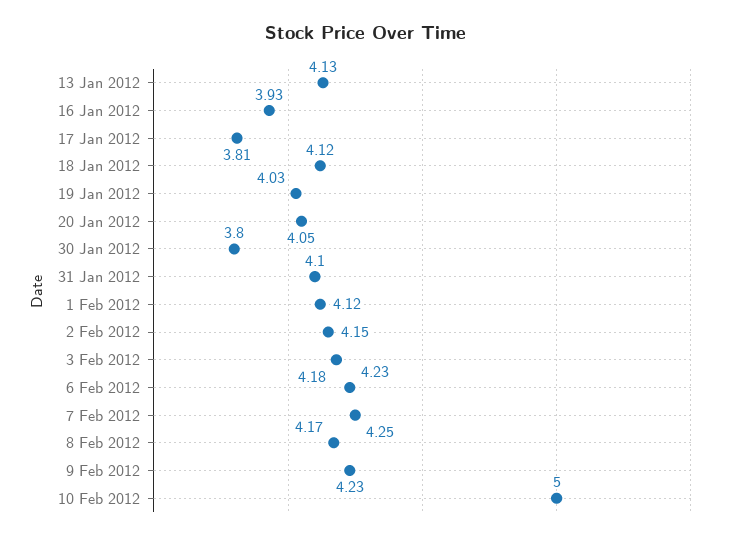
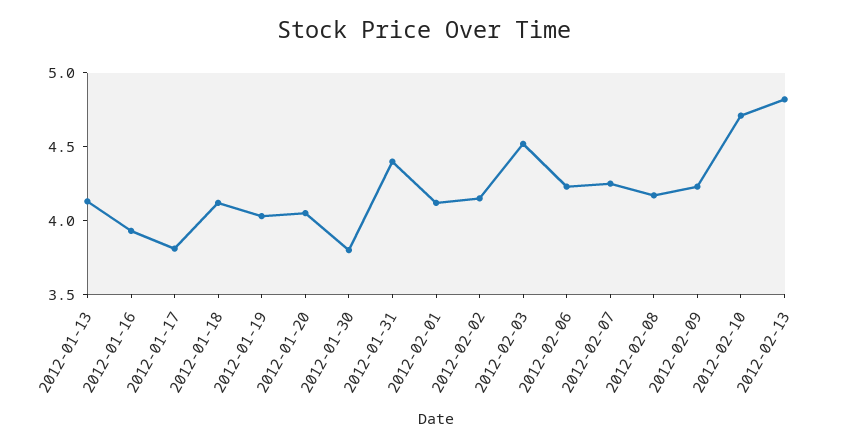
31 Jan 2012: 4.1 -> 4.4
3 Feb 2012: 4.18 -> 4.5
10 Feb 2012: 5 -> 4.7
2012-02-13: none -> 4.8

